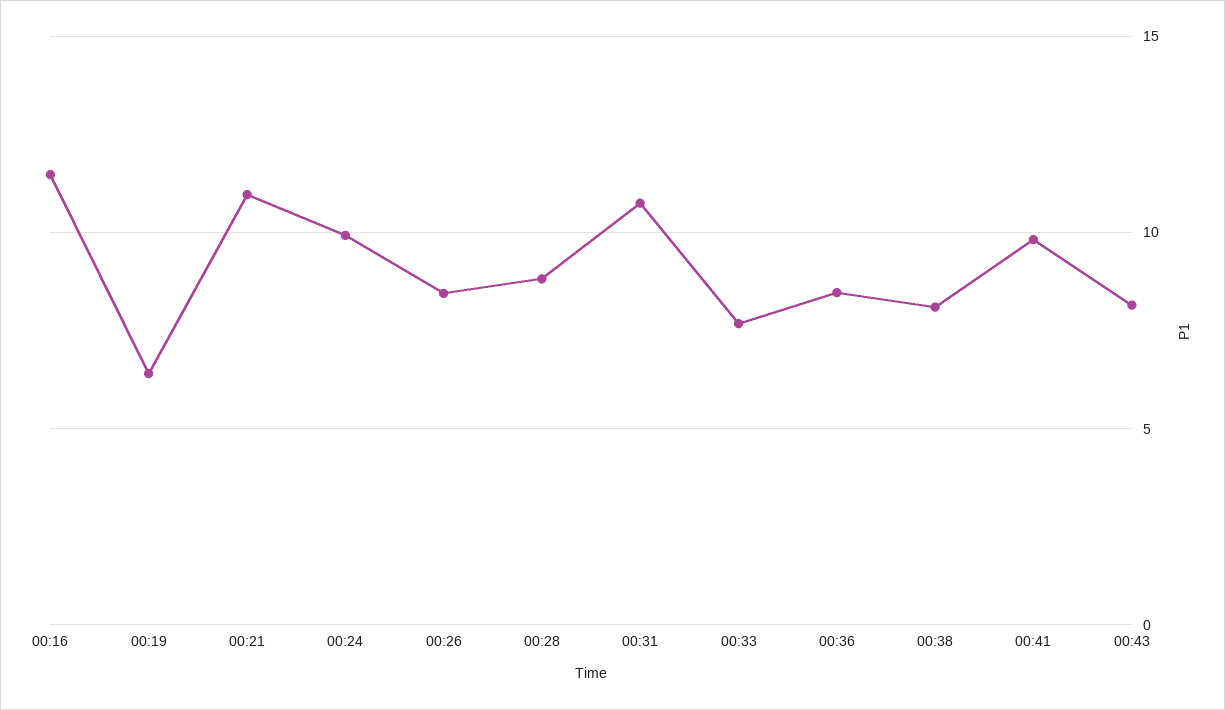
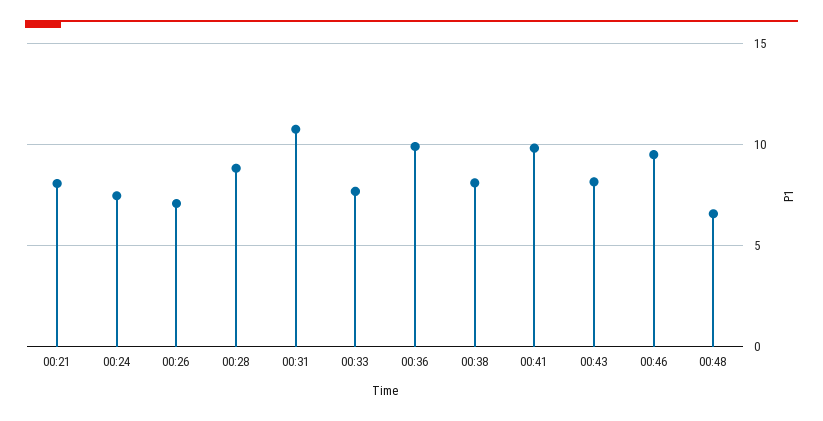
00:16: 11.5 -> none
00:19: 6.5 -> none
00:21: 11 -> 8
00:24: 10 -> 7.5
00:26: 8.5 -> 7
00:36: 8.5 -> 10
00:46: none -> 9.5
00:48: none -> 6.5

